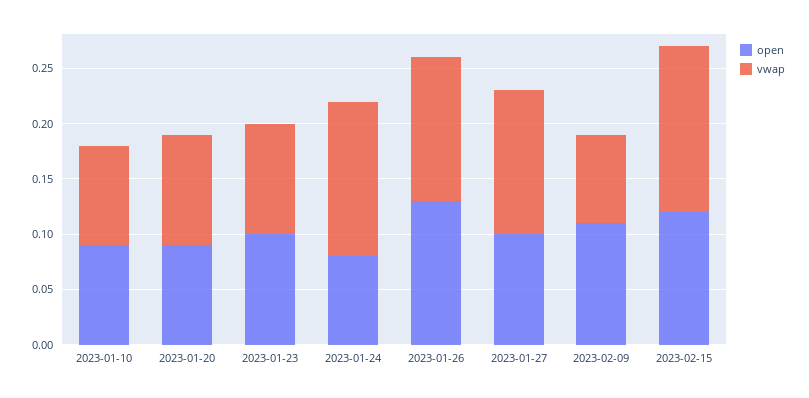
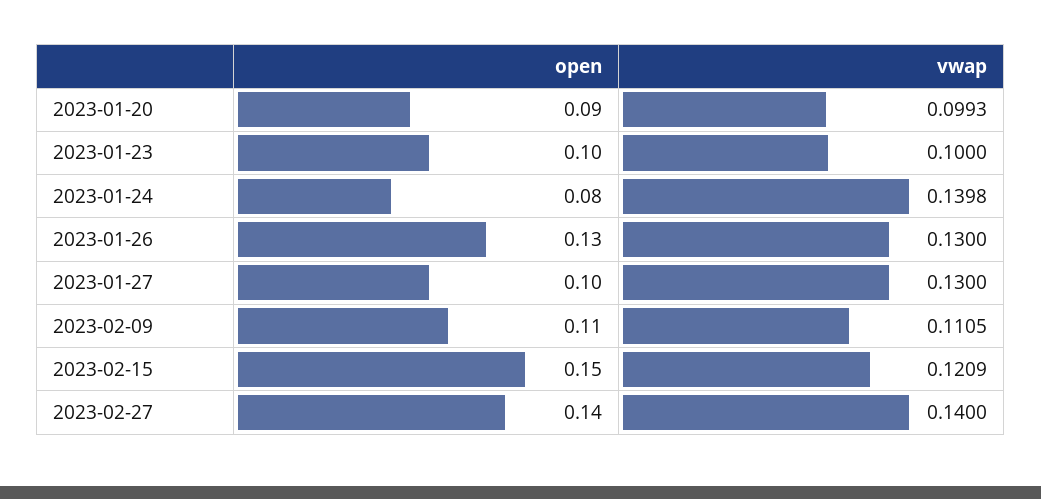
open, 2023-01-10: 0.09 -> none
vwap, 2023-01-10: 0.09 -> none
vwap, 2023-02-09: 0.08 -> 0.1105
open, 2023-02-15: 0.12 -> 0.15
vwap, 2023-02-15: 0.15 -> 0.1209
open, 2023-02-27: none -> 0.14
vwap, 2023-02-27: none -> 0.14

